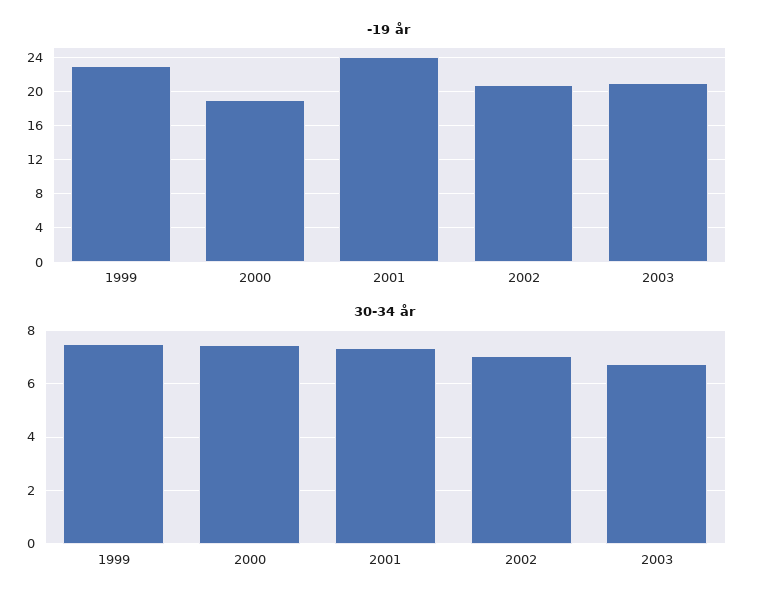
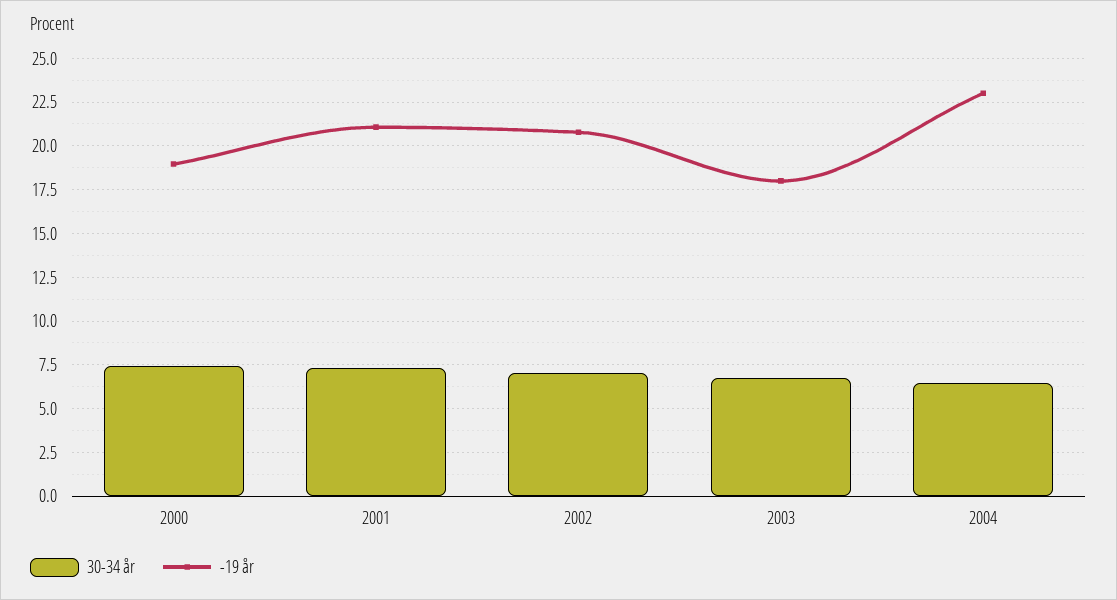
-19 år, 1999: 23 -> none
-19 år, 2001: 24 -> 21
-19 år, 2003: 21 -> 18
30-34 år, 1999: 7.5 -> none
30-34 år, 2004: none -> 6.5
-19 år, 2004: none -> 23

